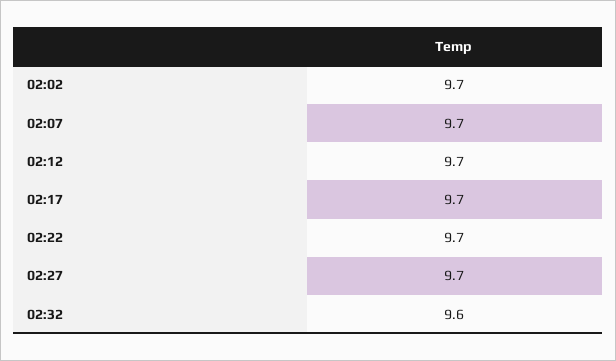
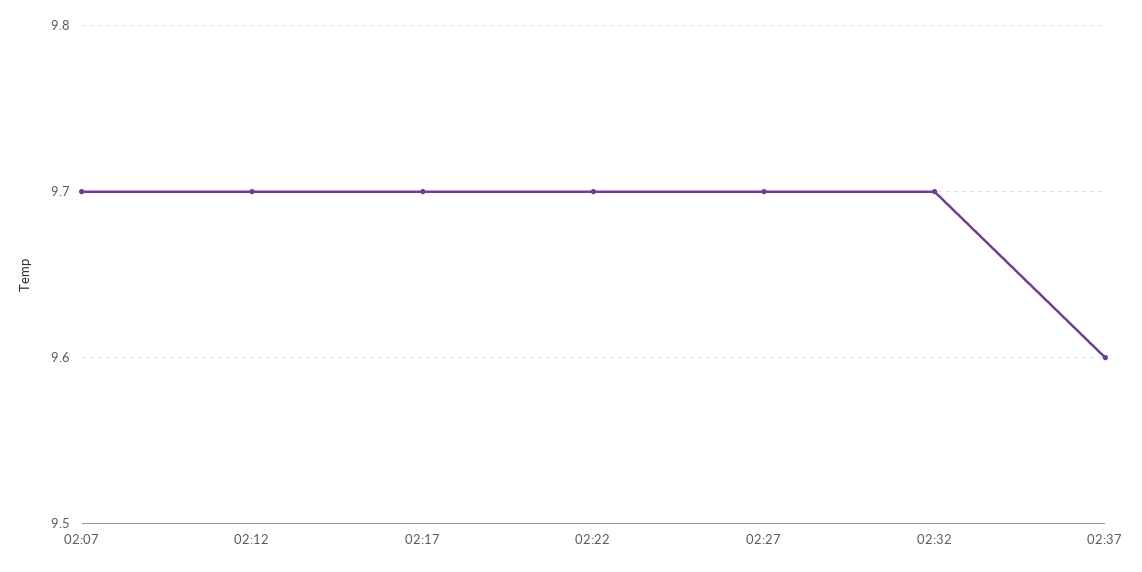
02:02: 9.7 -> none
02:32: 9.6 -> 9.7
02:37: none -> 9.6

